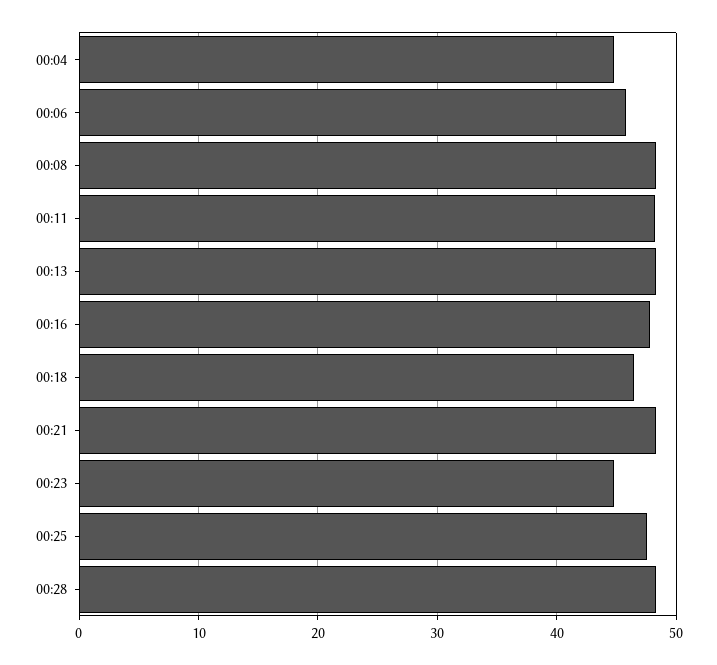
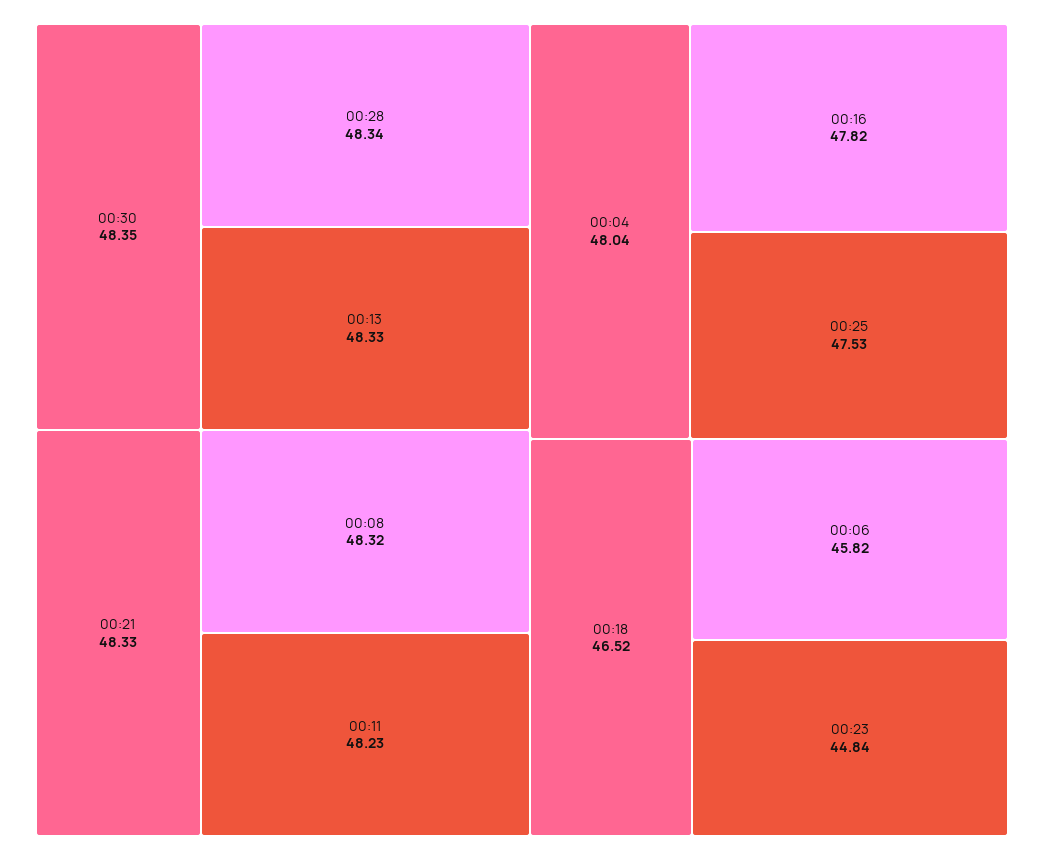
00:04: 45 -> 48.04
00:30: none -> 48.35

